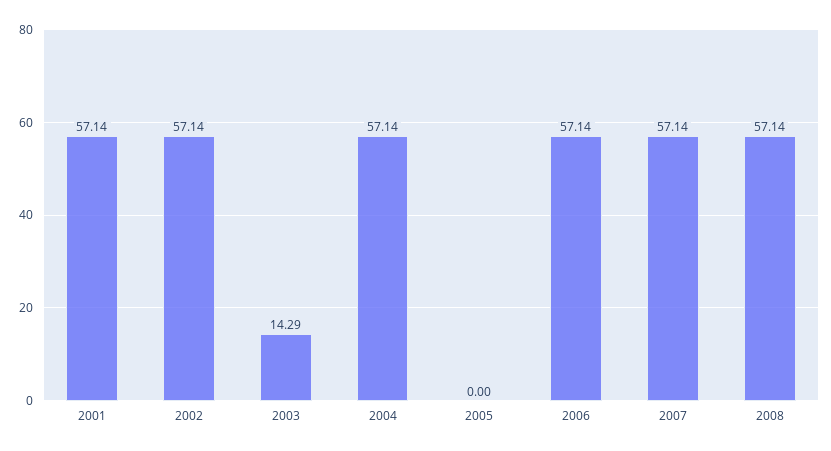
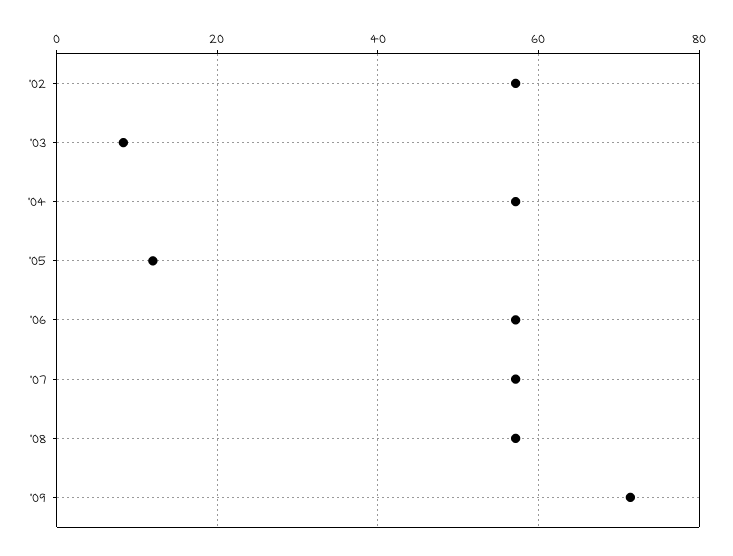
2001: 57.14 -> none
2003: 14.29 -> 8
2005: 0 -> 12
'09: none -> 72

